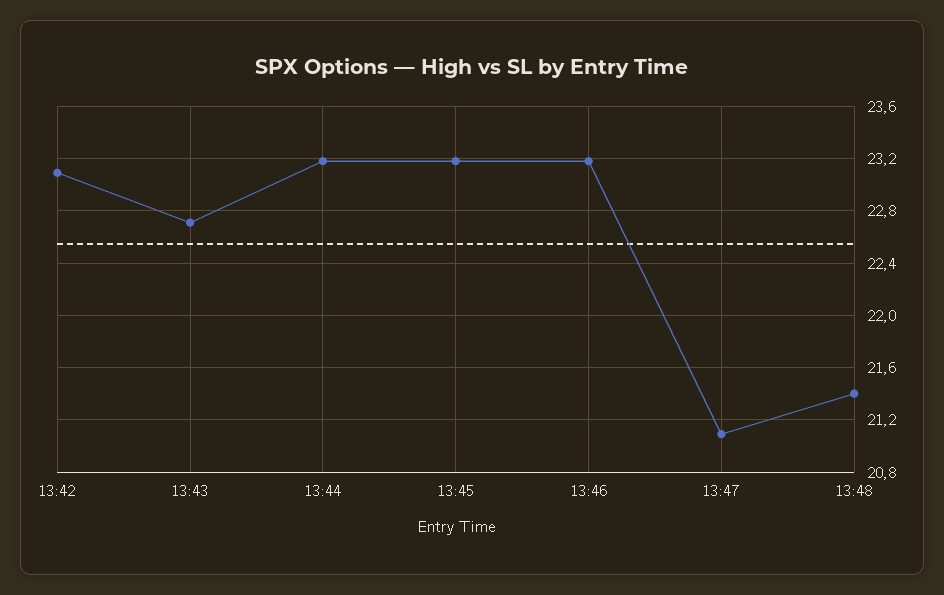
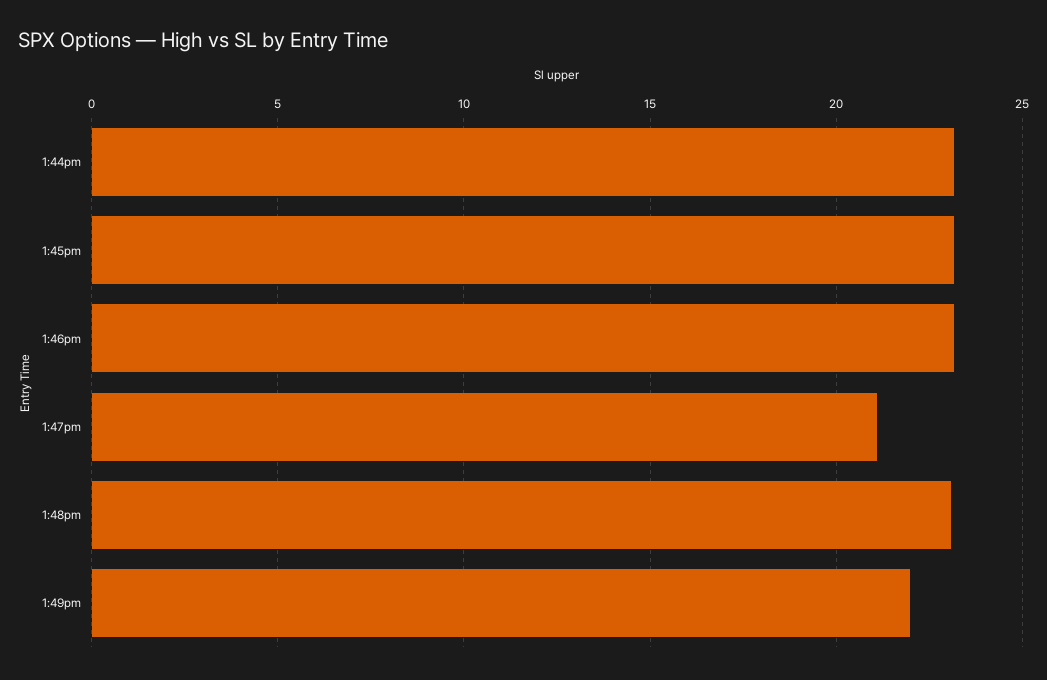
13:42: 23.1 -> none
13:43: 22.7 -> none
13:48: 21.4 -> 23
1:49pm: none -> 22

